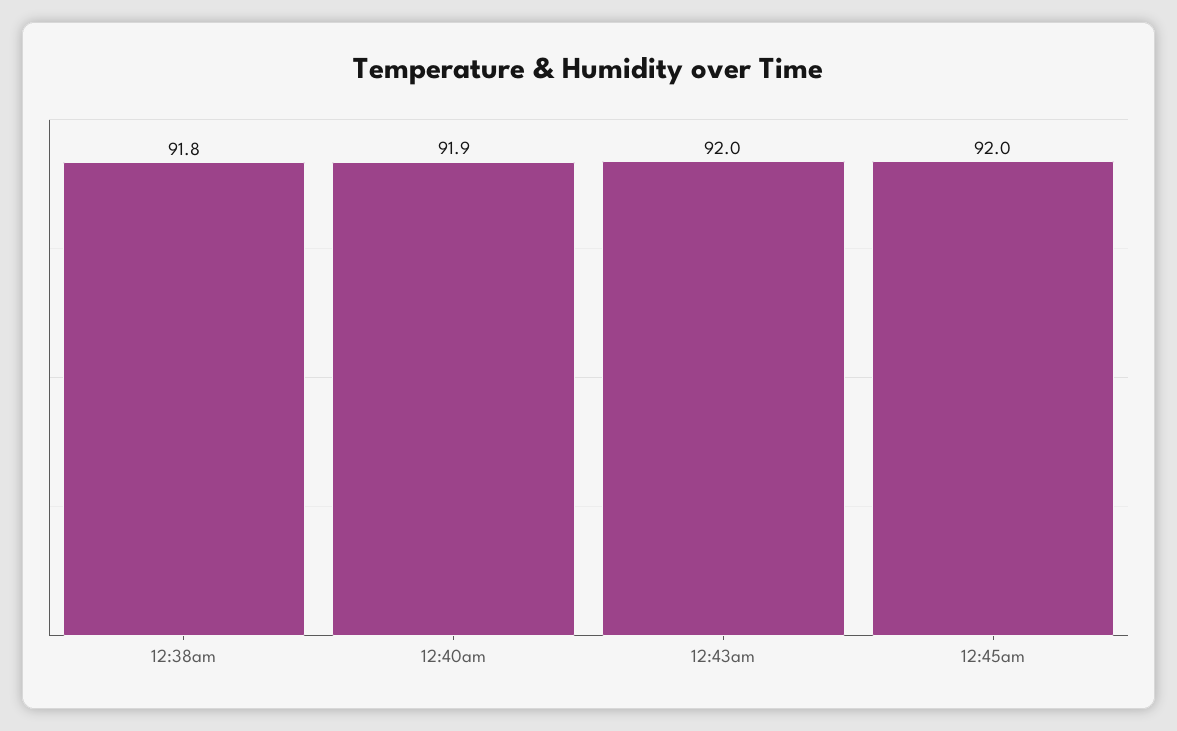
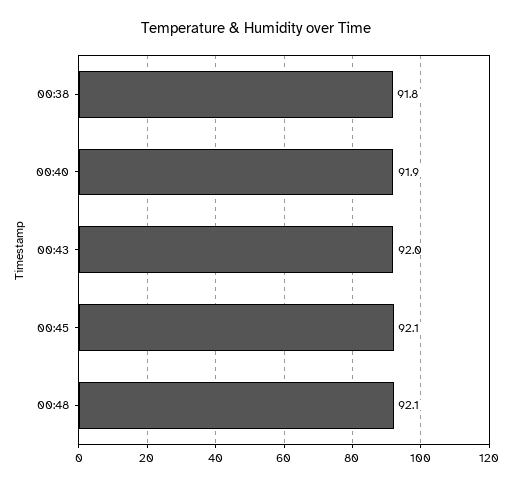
12:45am: 92 -> 92.1
00:48: none -> 92.1

